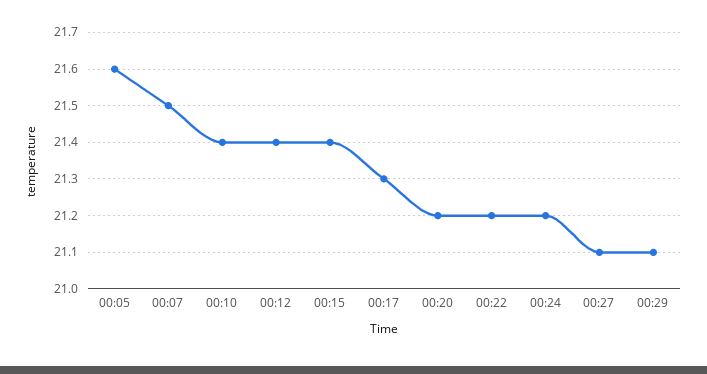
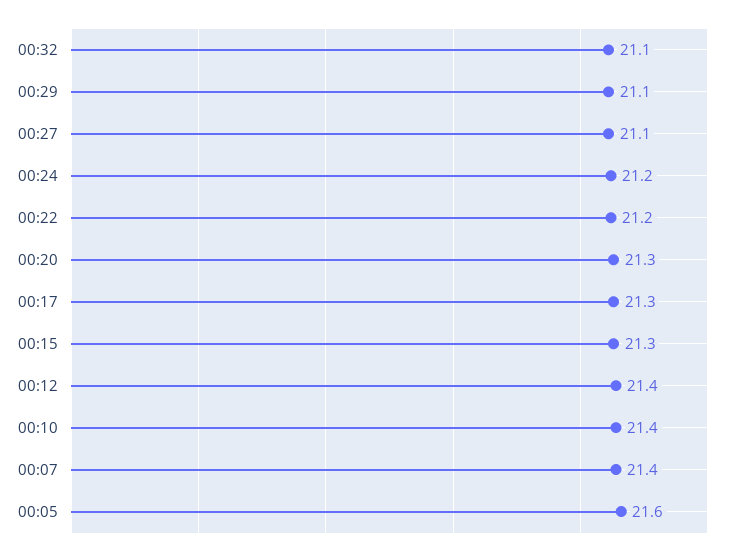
00:07: 21.5 -> 21.4
00:15: 21.4 -> 21.3
00:20: 21.2 -> 21.3
00:32: none -> 21.1

